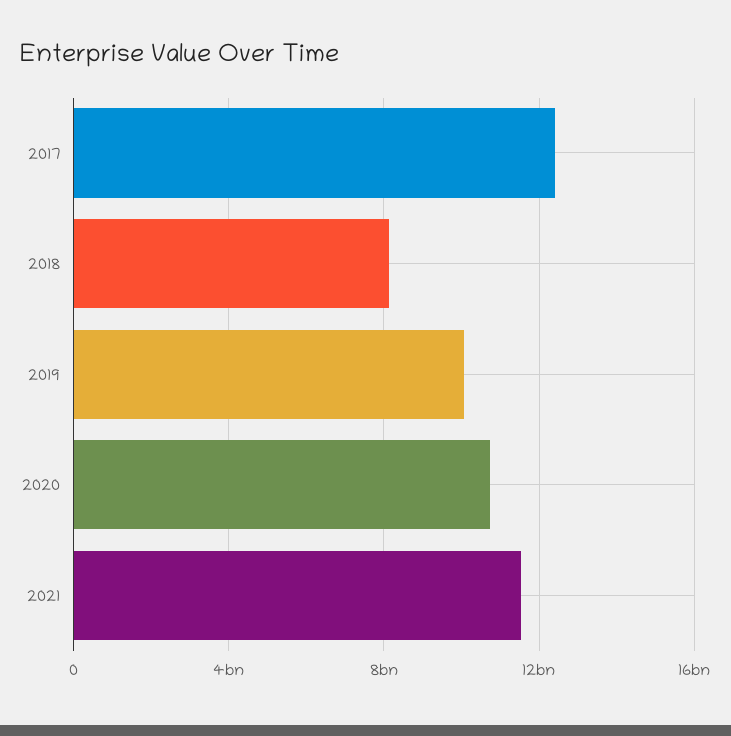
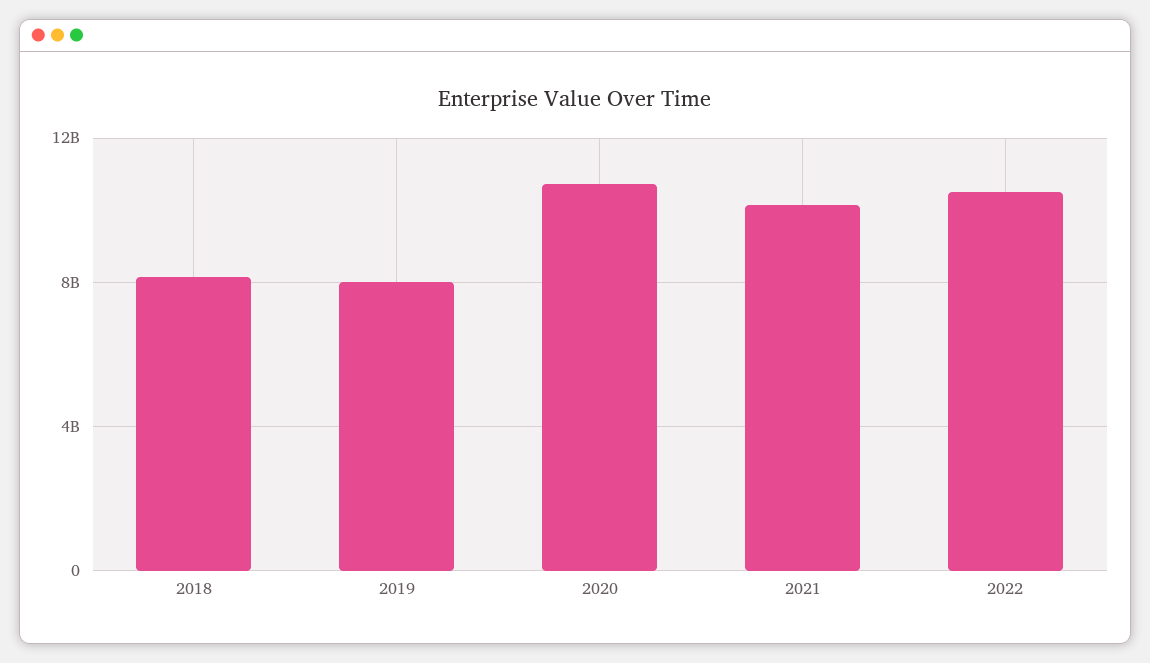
2017: 12500000000 -> none
2019: 10000000000 -> 8000000000
2021: 11500000000 -> 10000000000
2022: none -> 10500000000

